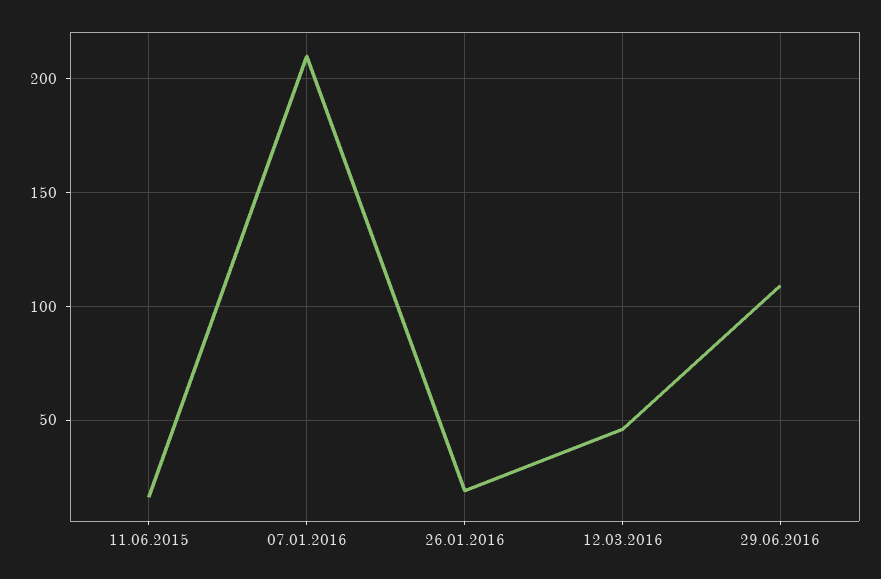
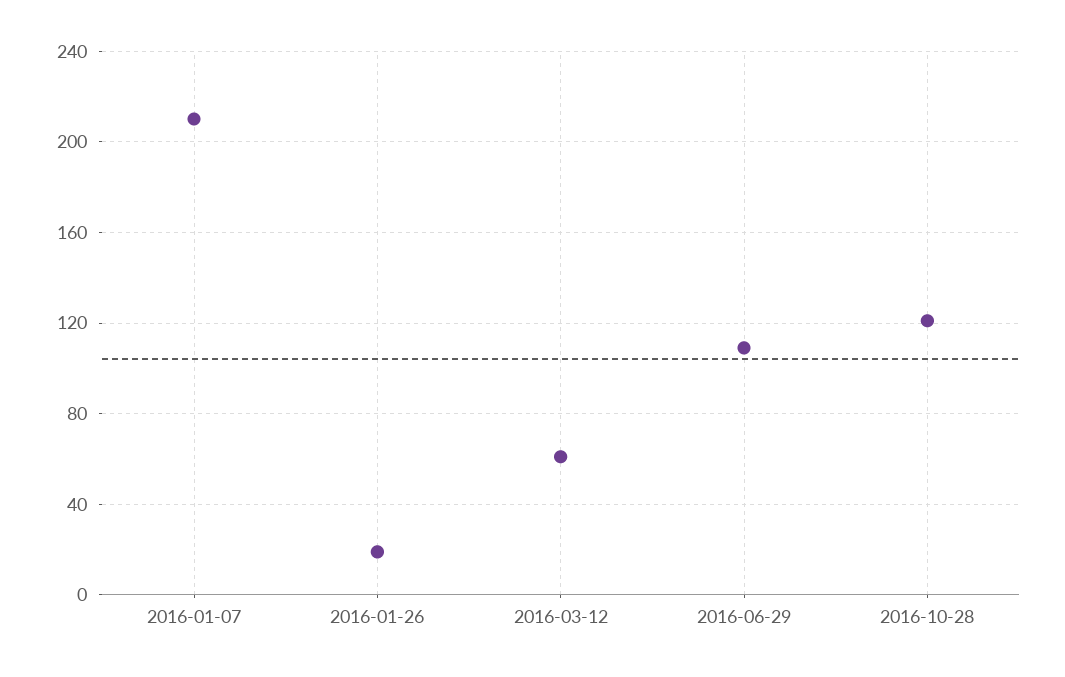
11.06.2015: 15 -> none
12.03.2016: 45 -> 60
2016-10-28: none -> 120

